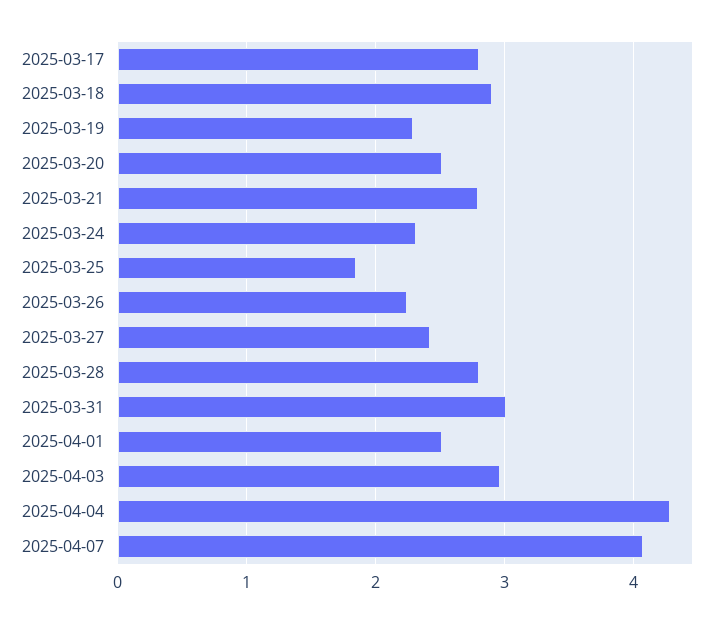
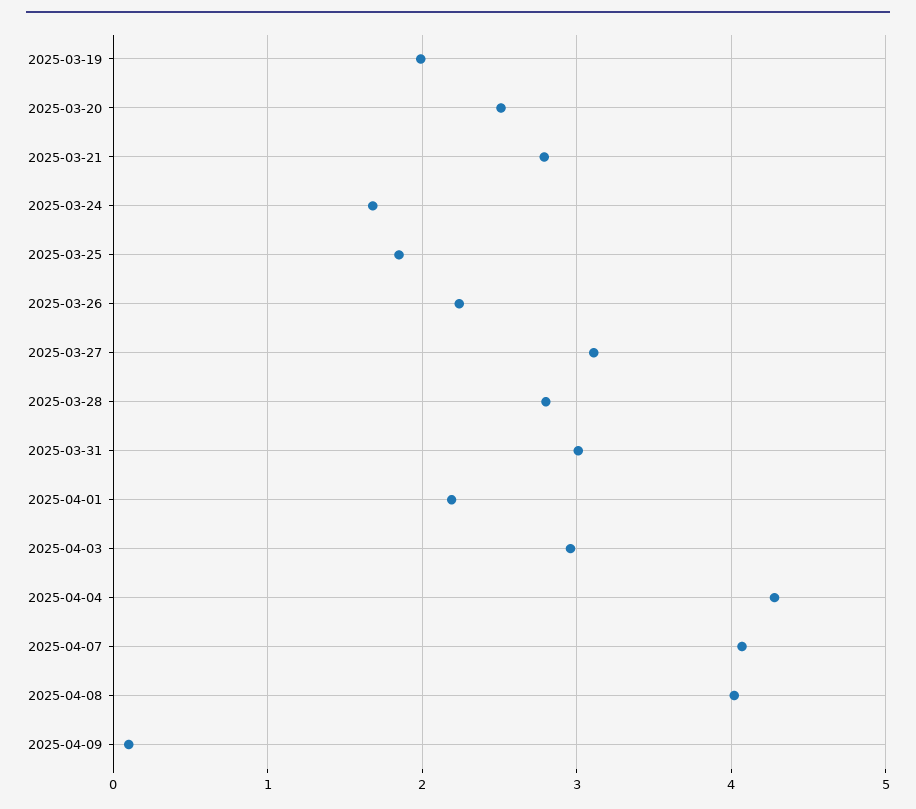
2025-03-17: 2.8 -> none
2025-03-18: 2.9 -> none
2025-03-19: 2.3 -> 2
2025-03-24: 2.3 -> 1.7
2025-03-27: 2.4 -> 3.1
2025-04-01: 2.5 -> 2.2
2025-04-08: none -> 4
2025-04-09: none -> 0.1

